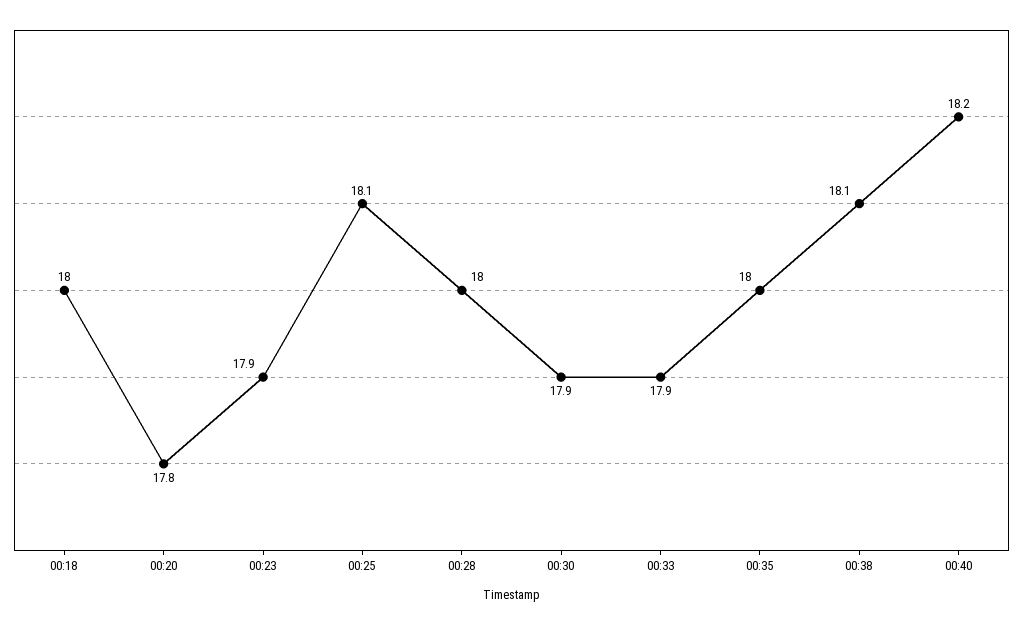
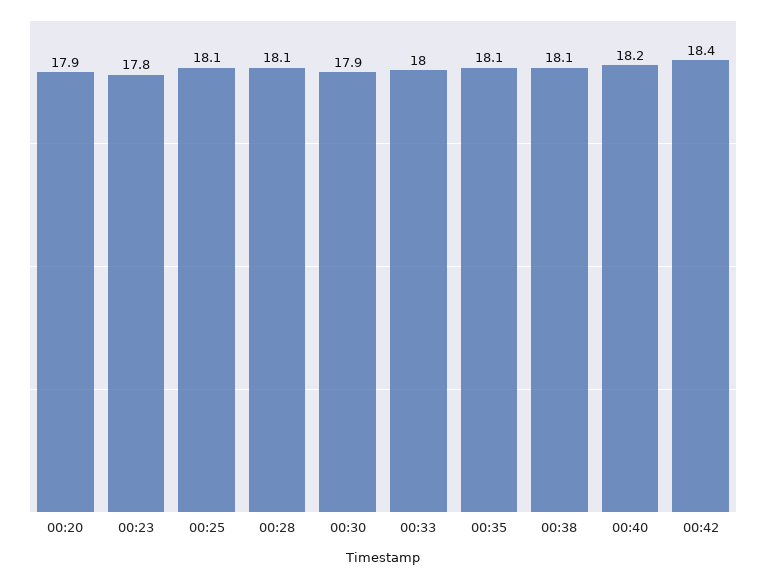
00:18: 18 -> none
00:20: 17.8 -> 17.9
00:23: 17.9 -> 17.8
00:28: 18 -> 18.1
00:33: 17.9 -> 18
00:35: 18 -> 18.1
00:42: none -> 18.4

